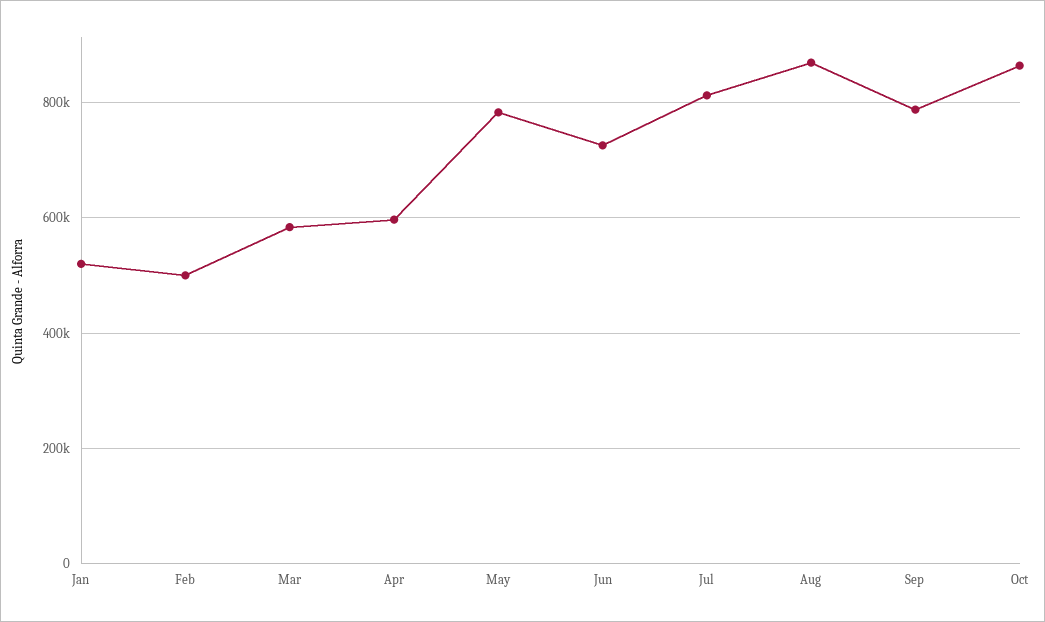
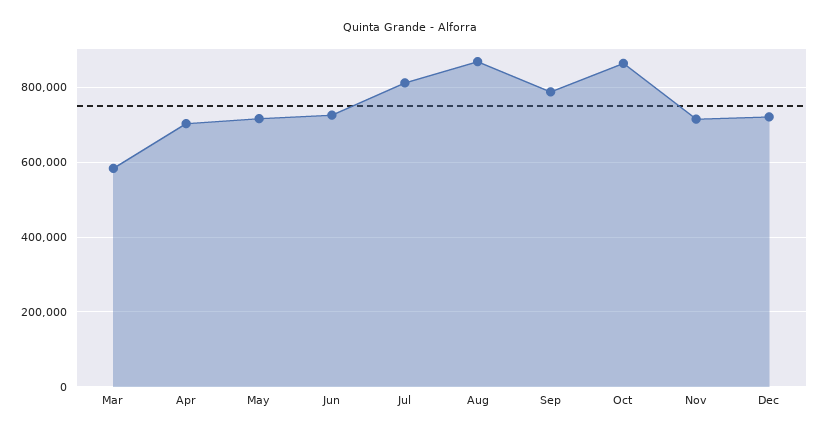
Jan: 520000 -> none
Feb: 500000 -> none
Apr: 600000 -> 700000
May: 780000 -> 720000
Nov: none -> 720000
Dec: none -> 720000

